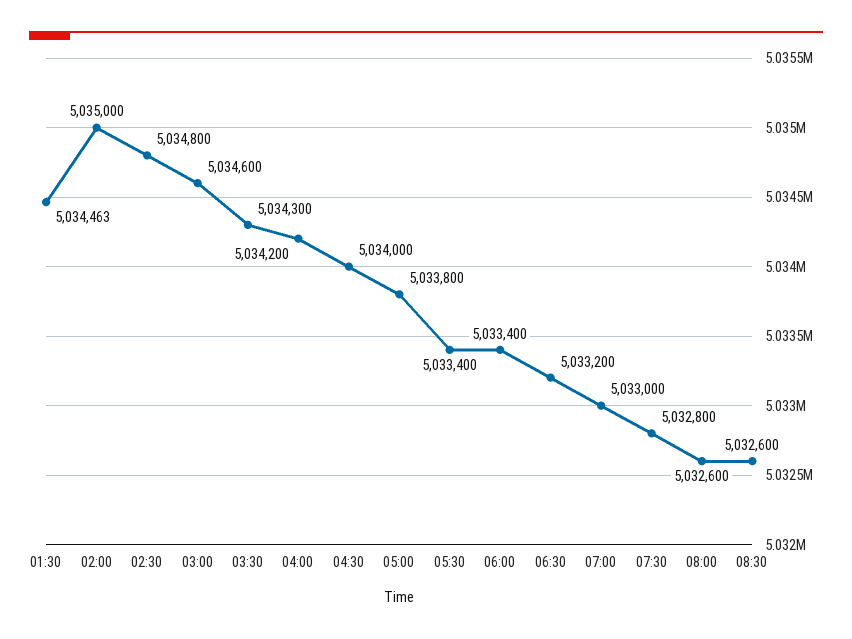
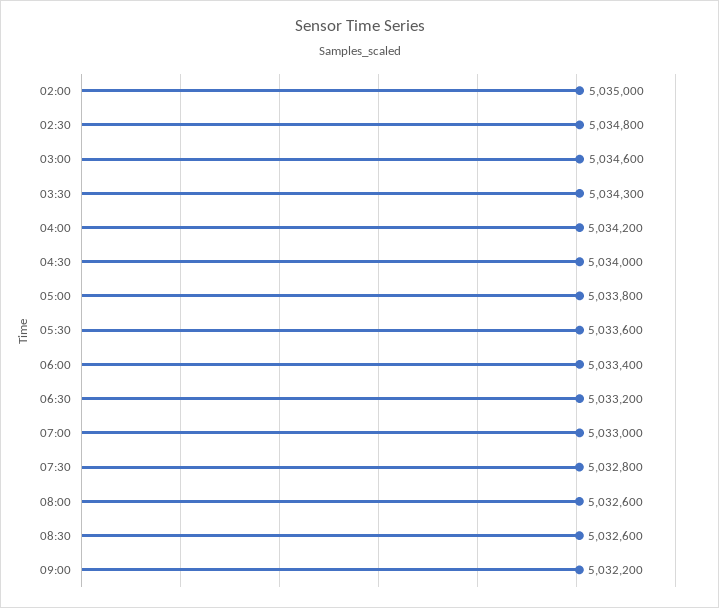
01:30: 5034463 -> none
05:30: 5033400 -> 5033600
09:00: none -> 5032200

